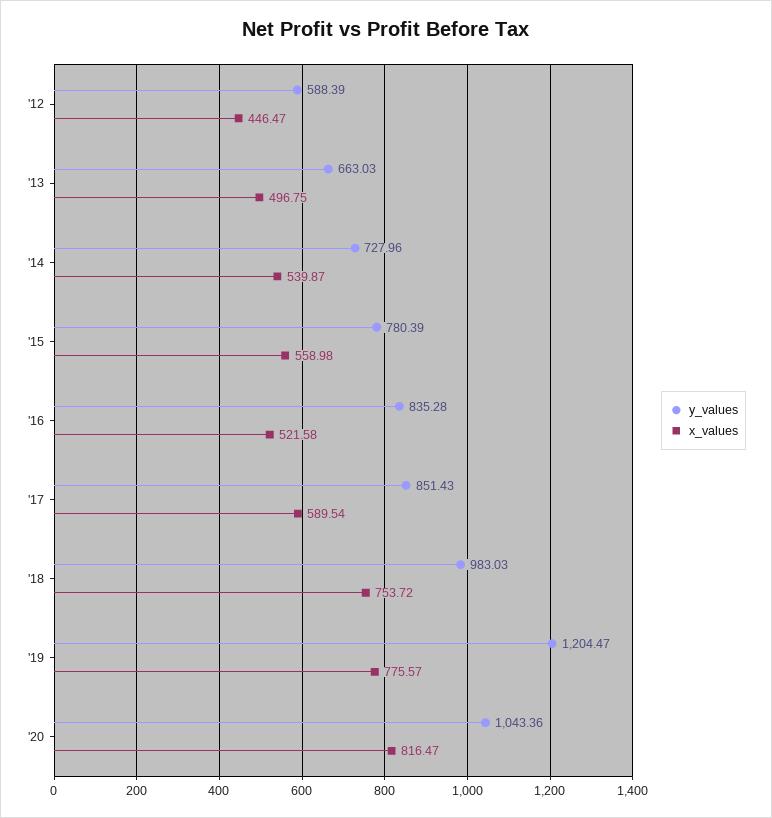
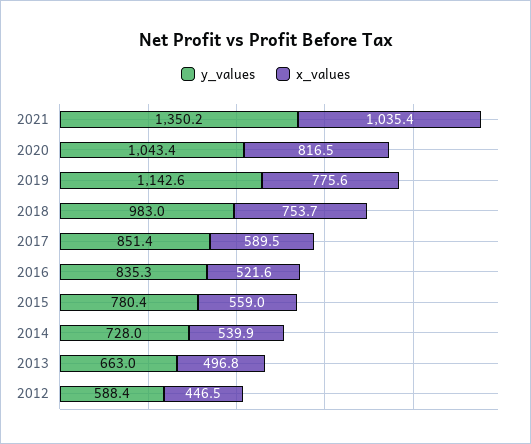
y_values, '19: 1204.47 -> 1142.6
y_values, 2021: none -> 1350.2
x_values, 2021: none -> 1035.4

